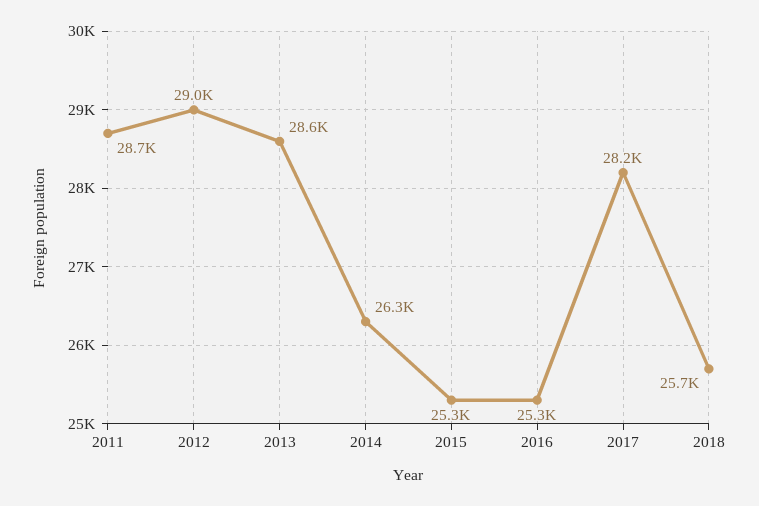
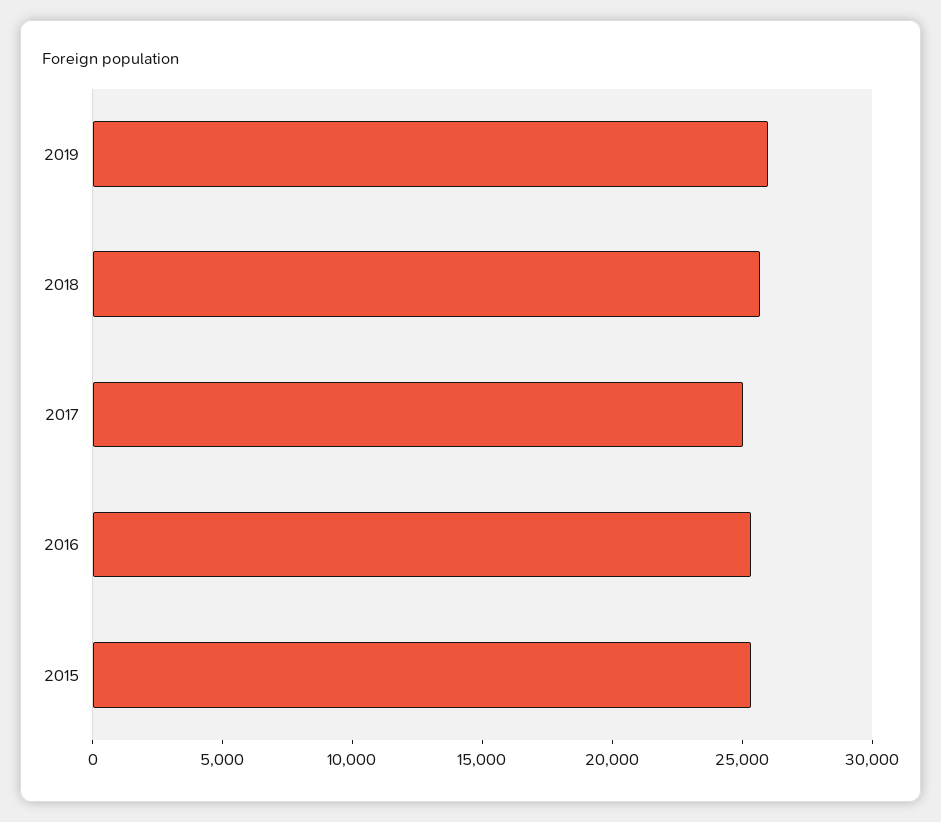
2011: 28700 -> none
2012: 29000 -> none
2013: 28600 -> none
2014: 26300 -> none
2017: 28200 -> 25000
2019: none -> 26000

